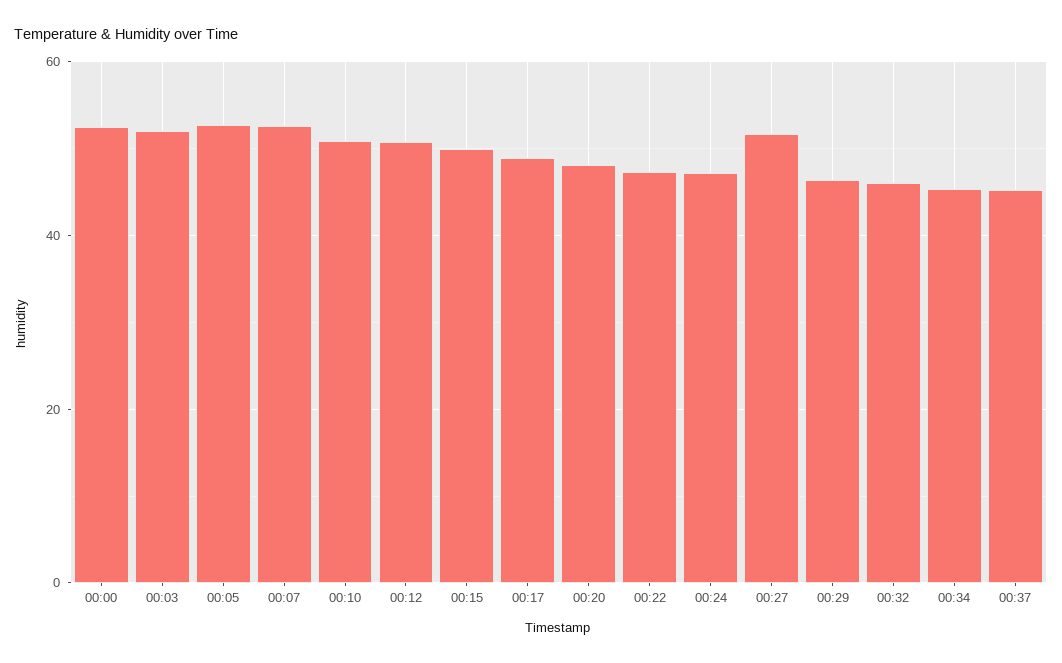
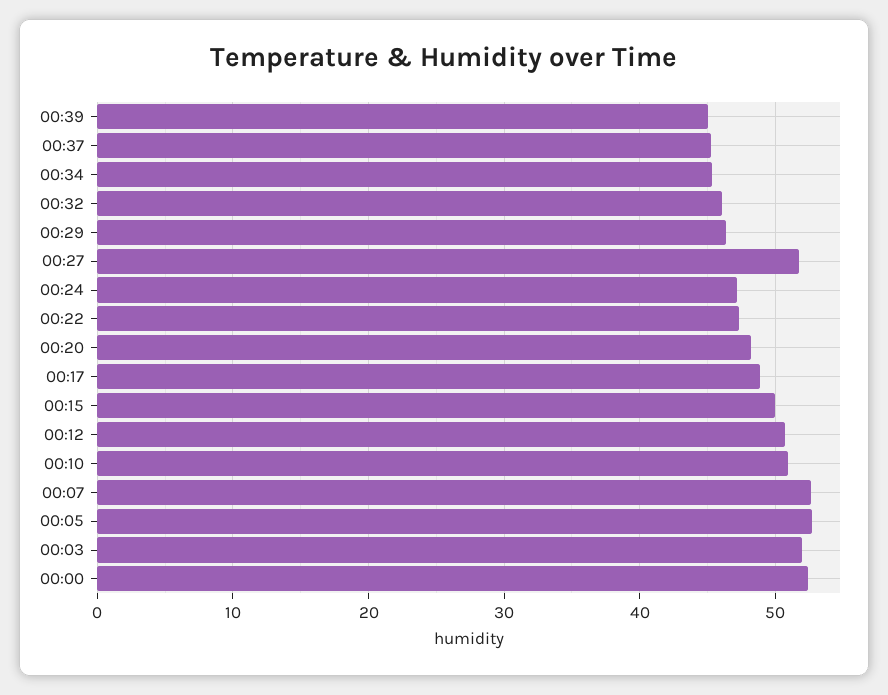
00:39: none -> 45

